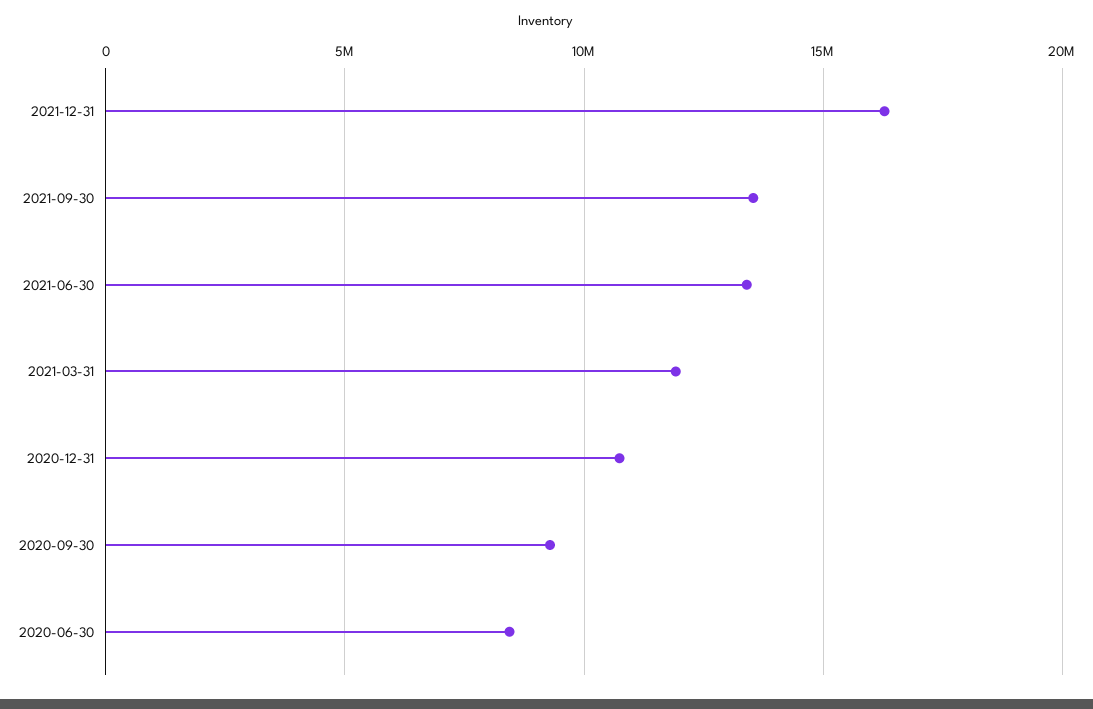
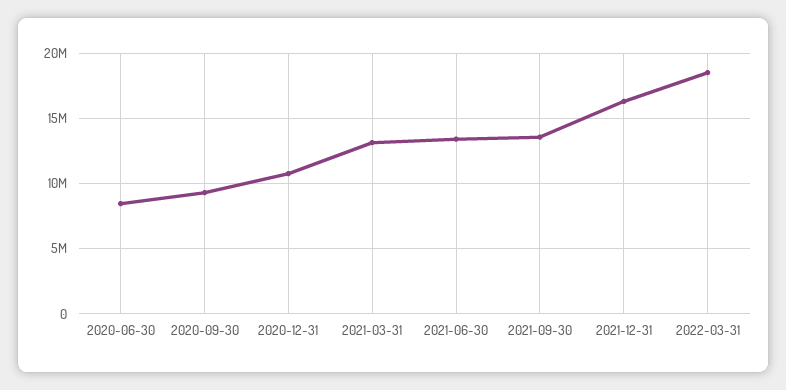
2021-03-31: 12000000 -> 13000000
2022-03-31: none -> 18500000

